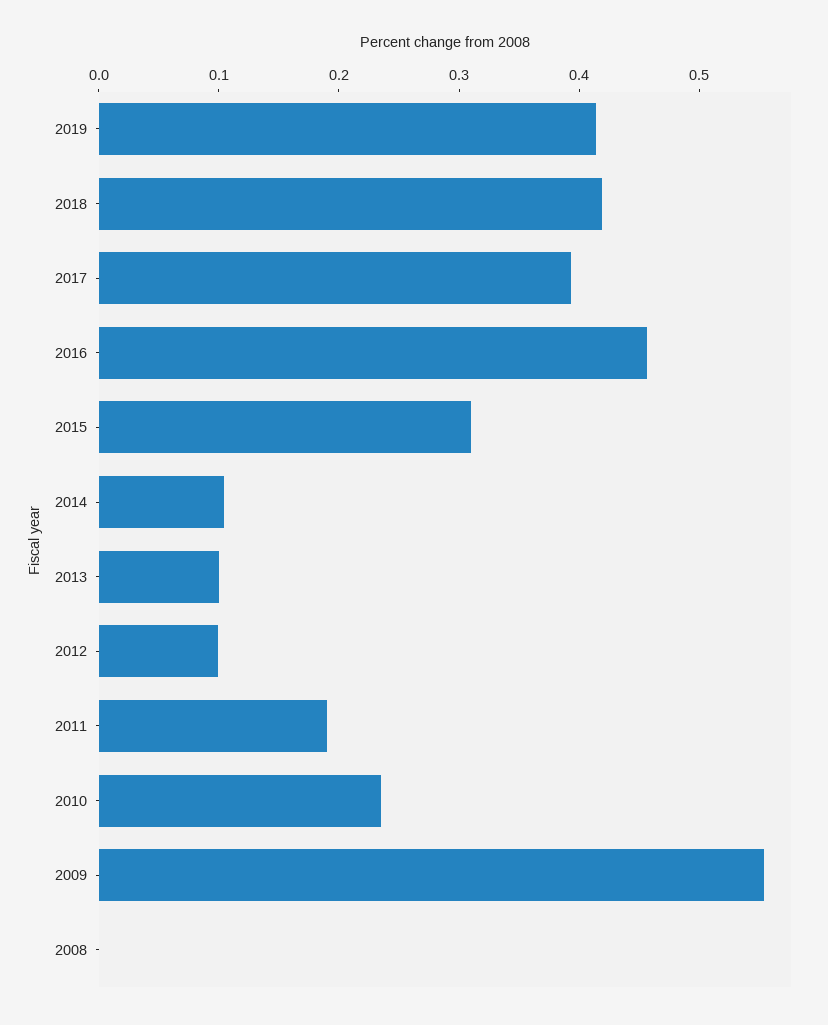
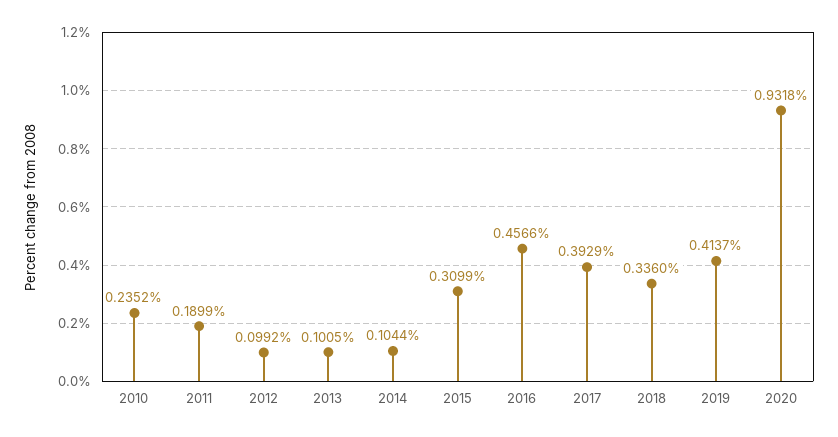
2018: 0.42 -> 0.336
2009: 0.56 -> none
2008: 0 -> none
2020: none -> 0.9318

